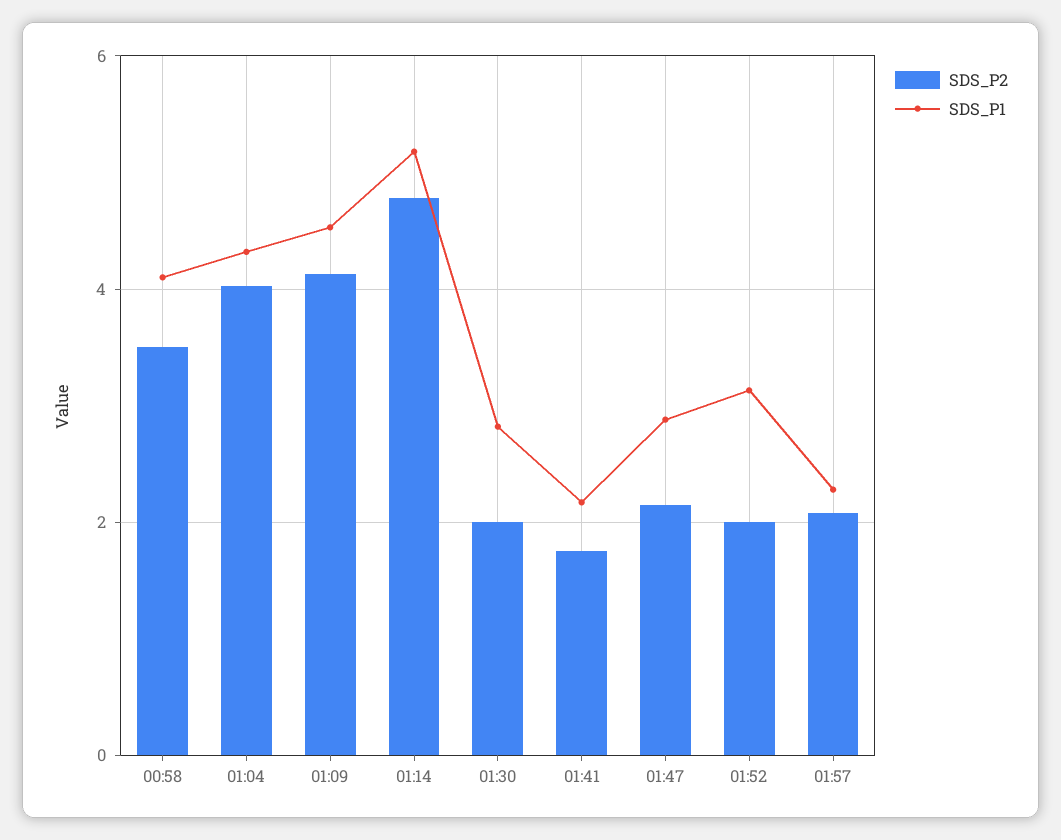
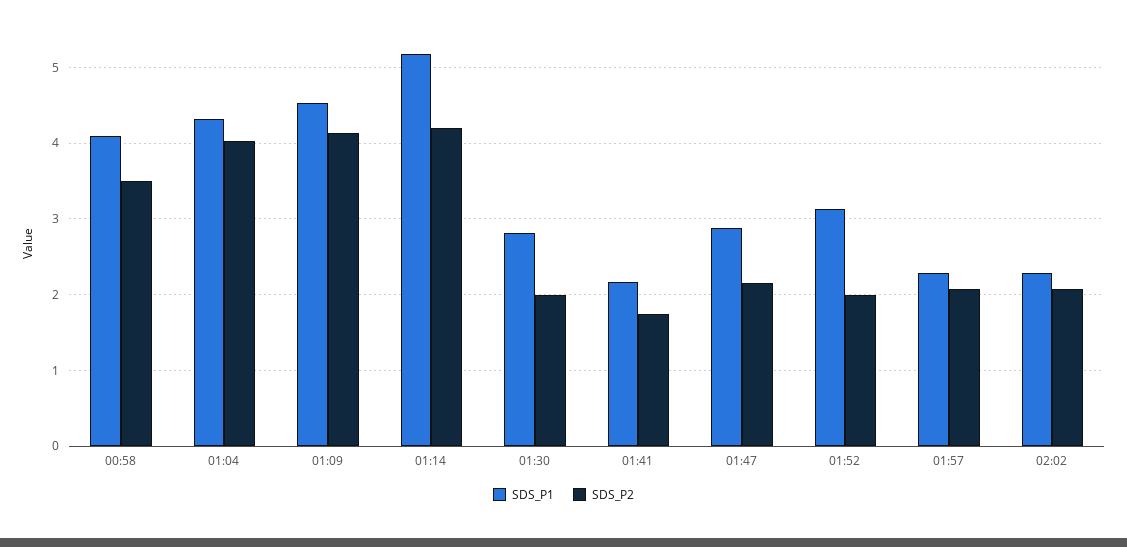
SDS_P2, 01:14: 4.8 -> 4.2
SDS_P1, 02:02: none -> 2.3
SDS_P2, 02:02: none -> 2.1

